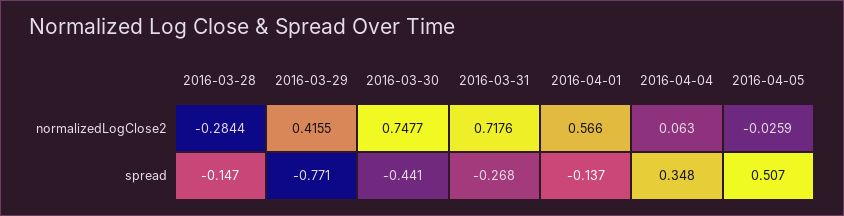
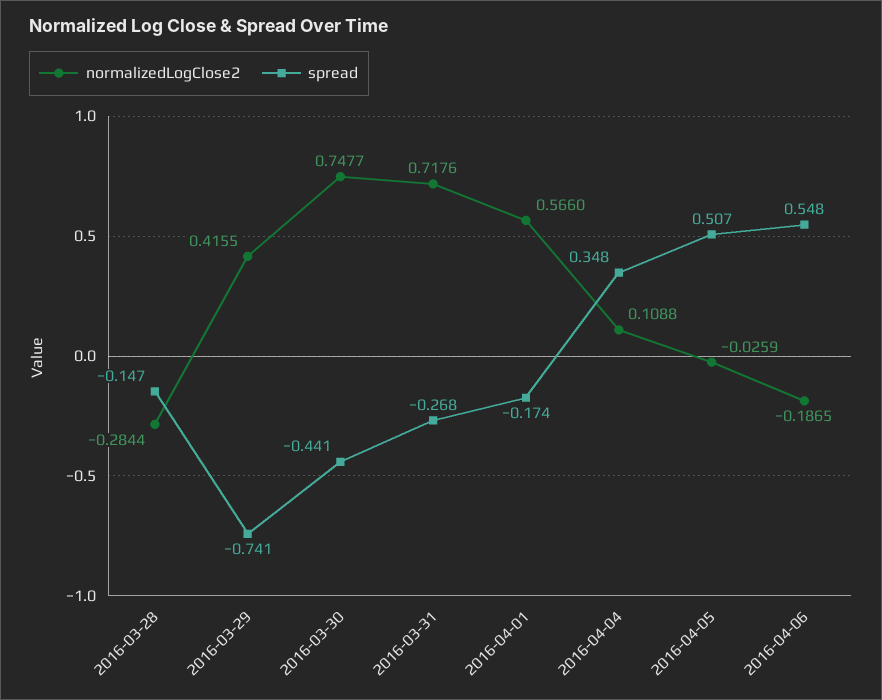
normalizedLogClose2, 2016-04-04: 0.063 -> 0.1088
spread, 2016-03-29: -0.771 -> -0.741
spread, 2016-04-01: -0.137 -> -0.174
normalizedLogClose2, 2016-04-06: none -> -0.1865
spread, 2016-04-06: none -> 0.548

